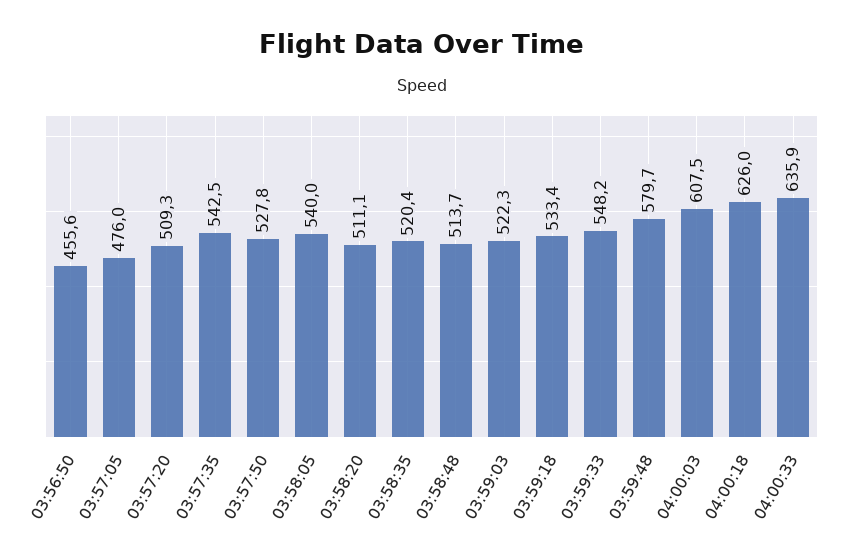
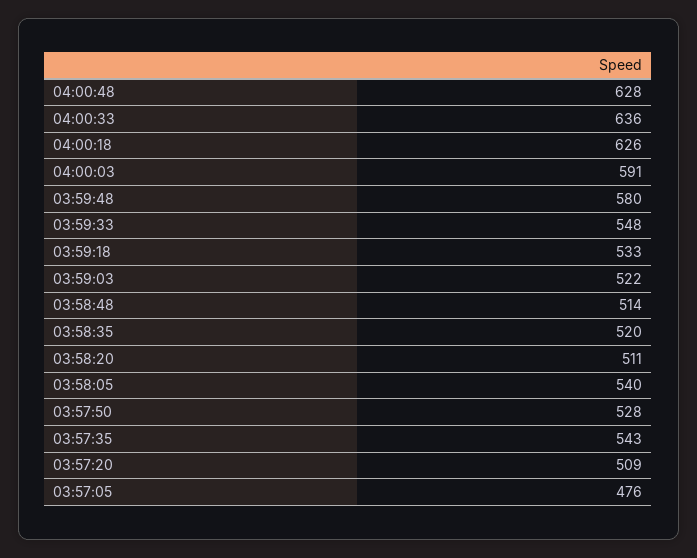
03:56:50: 455.6 -> none
04:00:03: 607.5 -> 591
04:00:48: none -> 628

